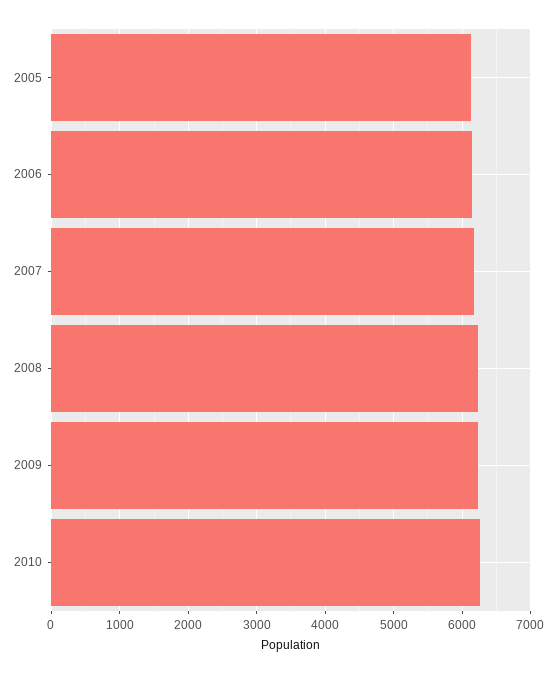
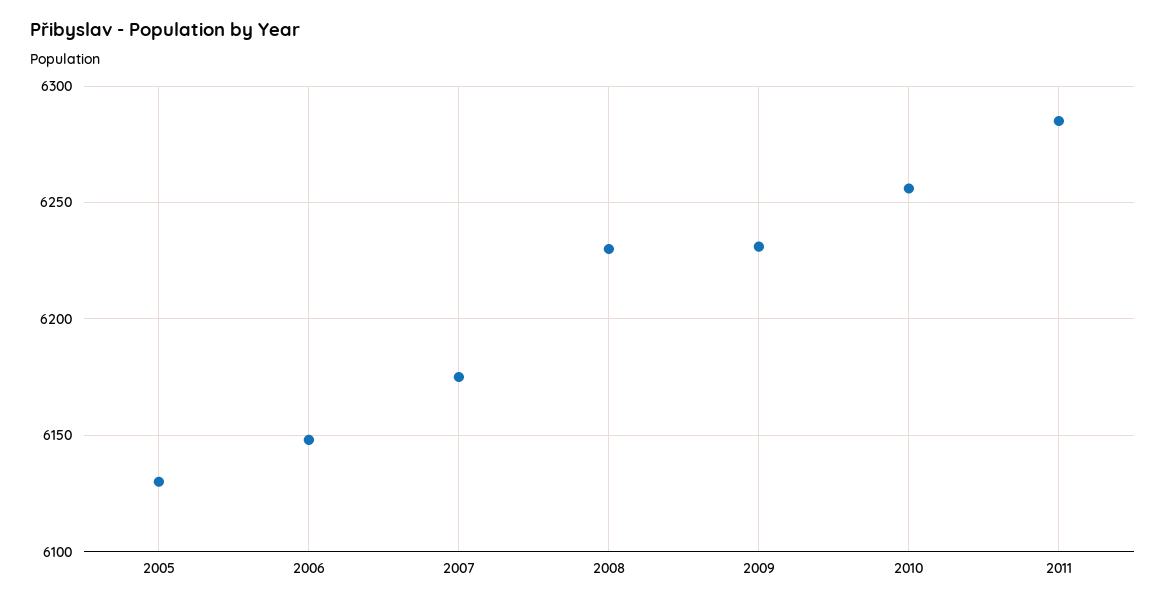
2011: none -> 6285

